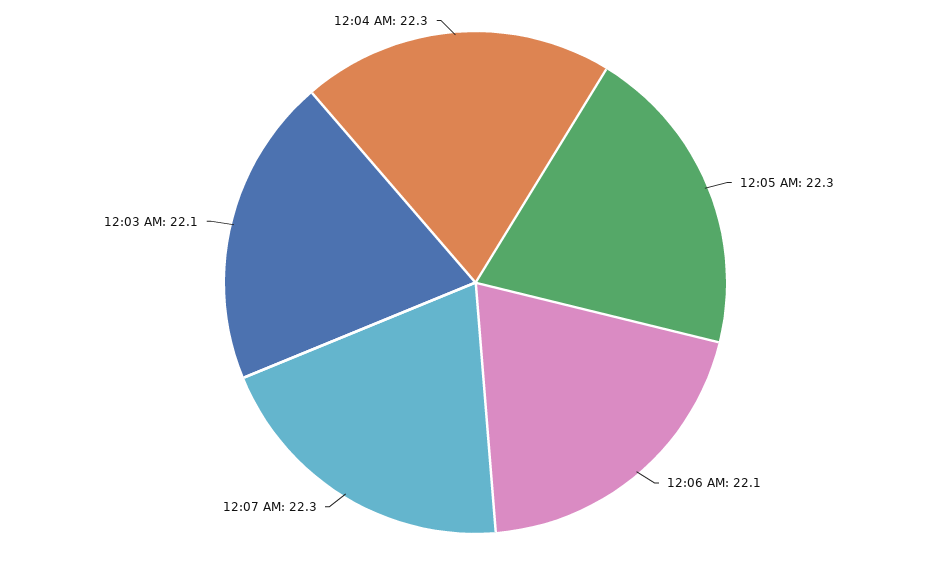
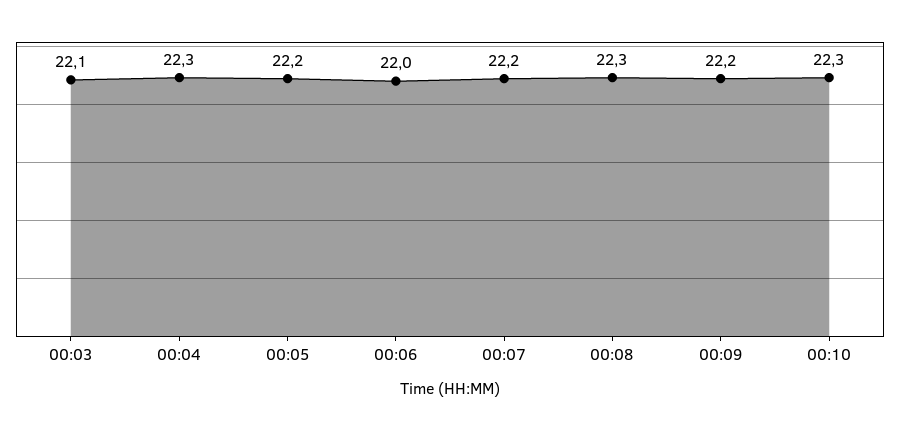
12:05 AM: 22.3 -> 22.2
12:06 AM: 22.1 -> 22
12:07 AM: 22.3 -> 22.2
00:08: none -> 22.3
00:09: none -> 22.2
00:10: none -> 22.3

